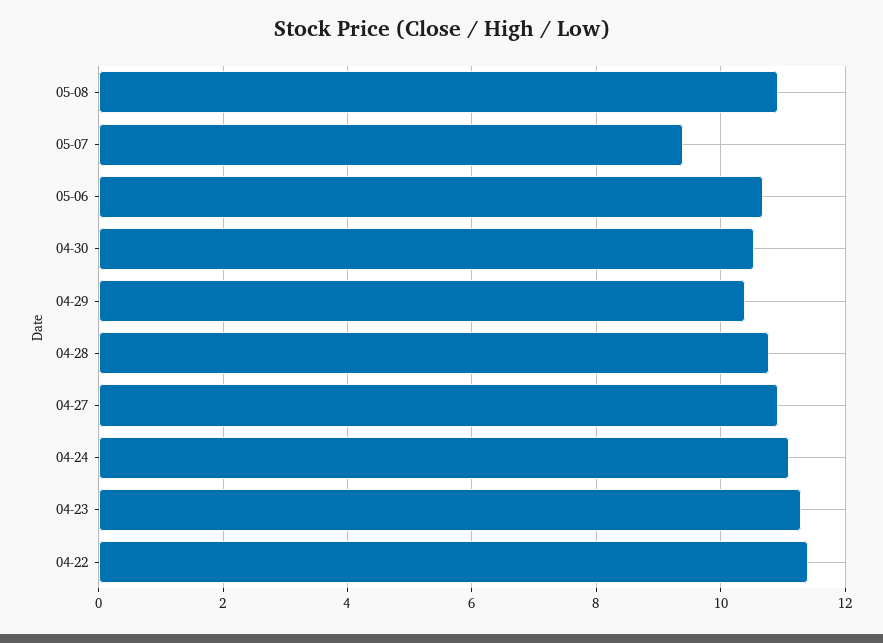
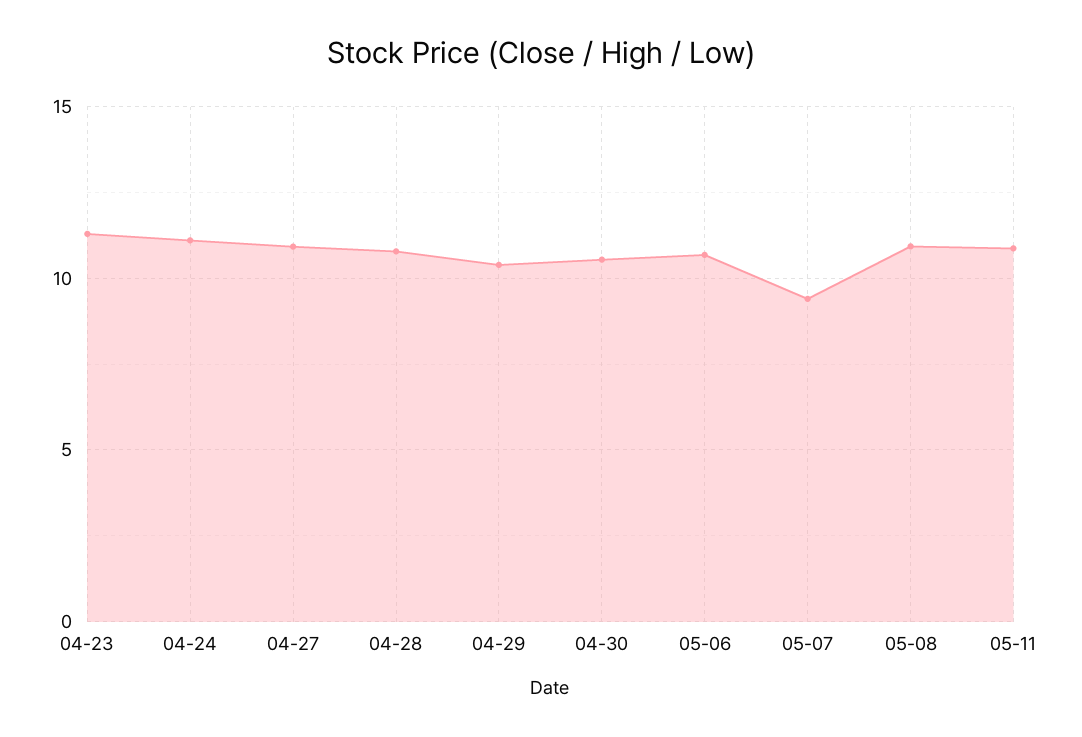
04-22: 11.4 -> none
05-11: none -> 11

